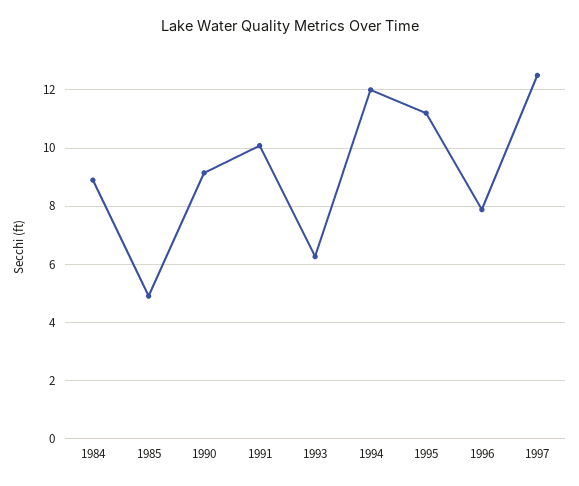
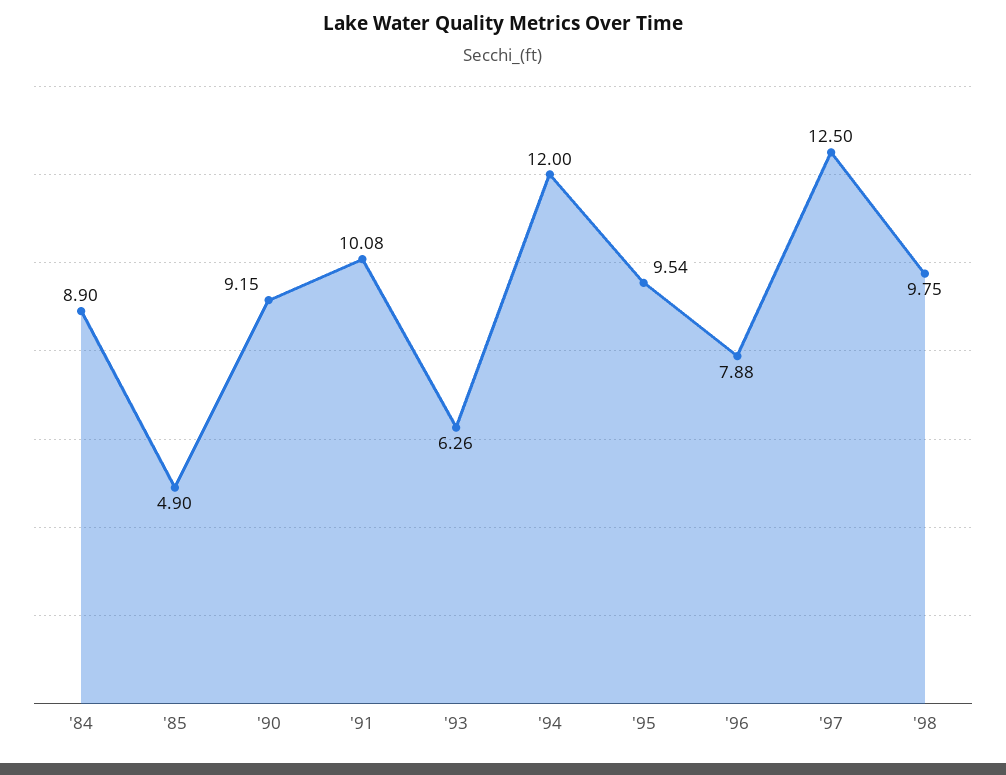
1995: 11.25 -> 9.54
'98: none -> 9.75

